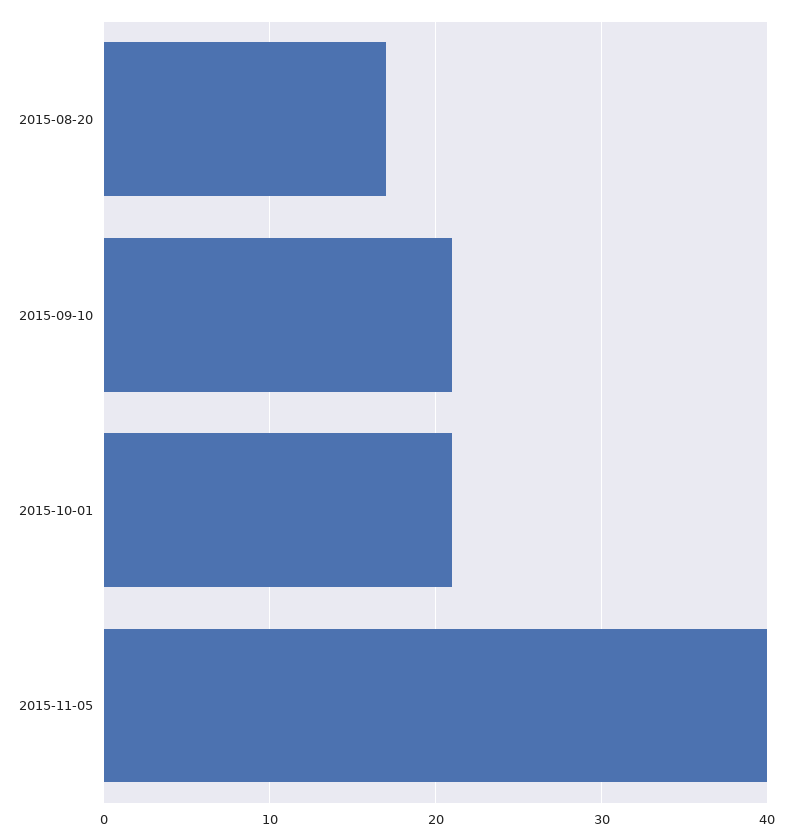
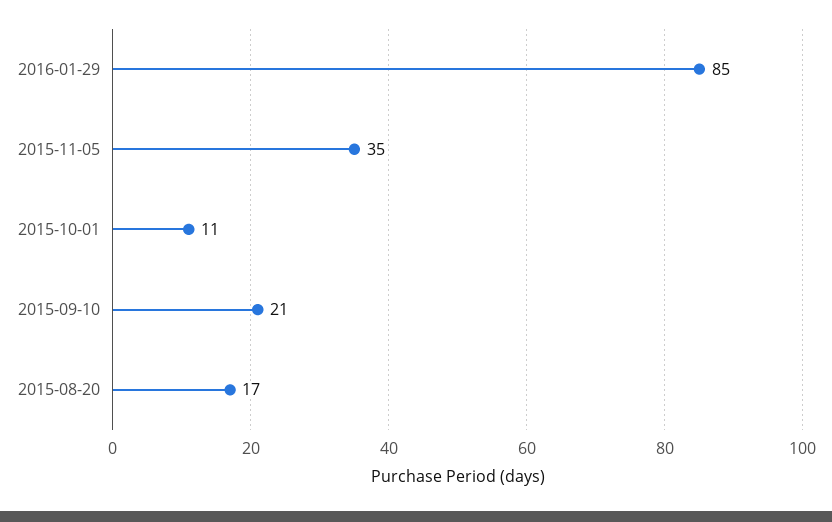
2015-10-01: 21 -> 11
2015-11-05: 40 -> 35
2016-01-29: none -> 85

